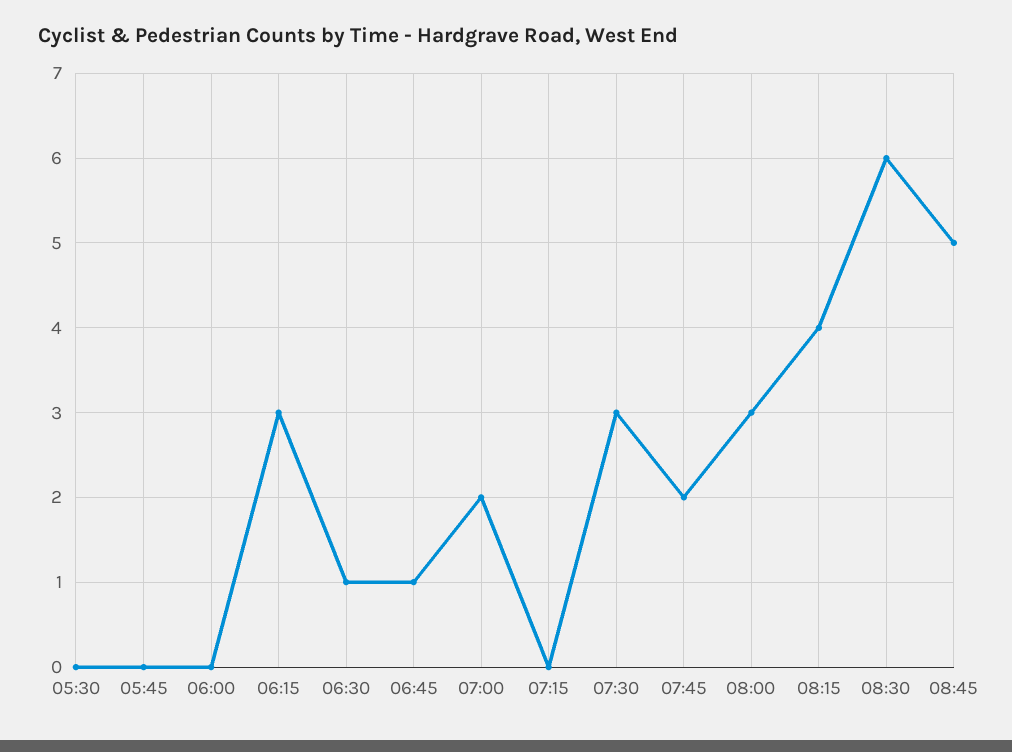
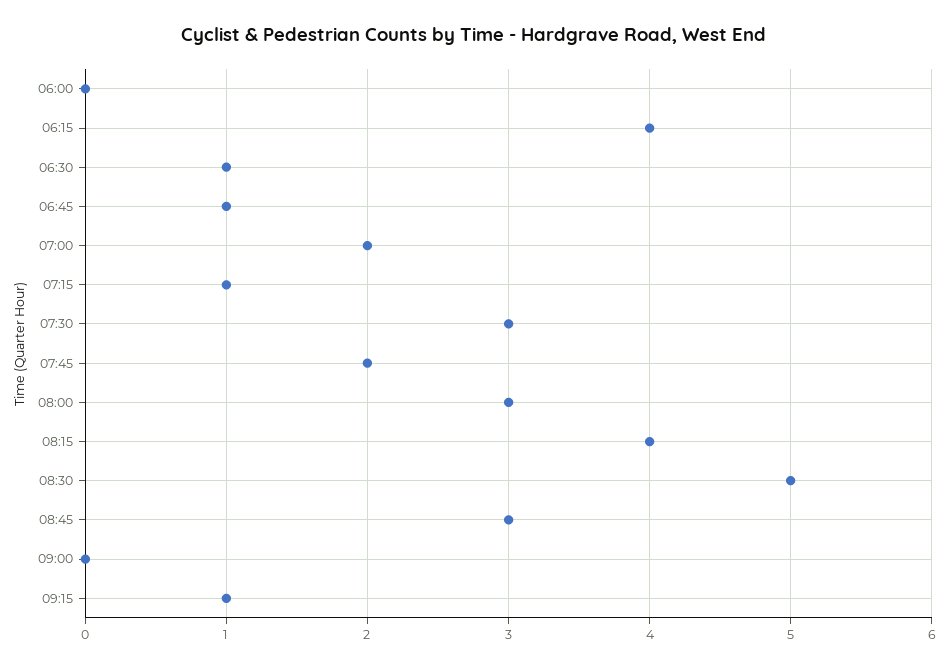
05:30: 0 -> none
05:45: 0 -> none
06:15: 3 -> 4
07:15: 0 -> 1
08:30: 6 -> 5
08:45: 5 -> 3
09:00: none -> 0
09:15: none -> 1

